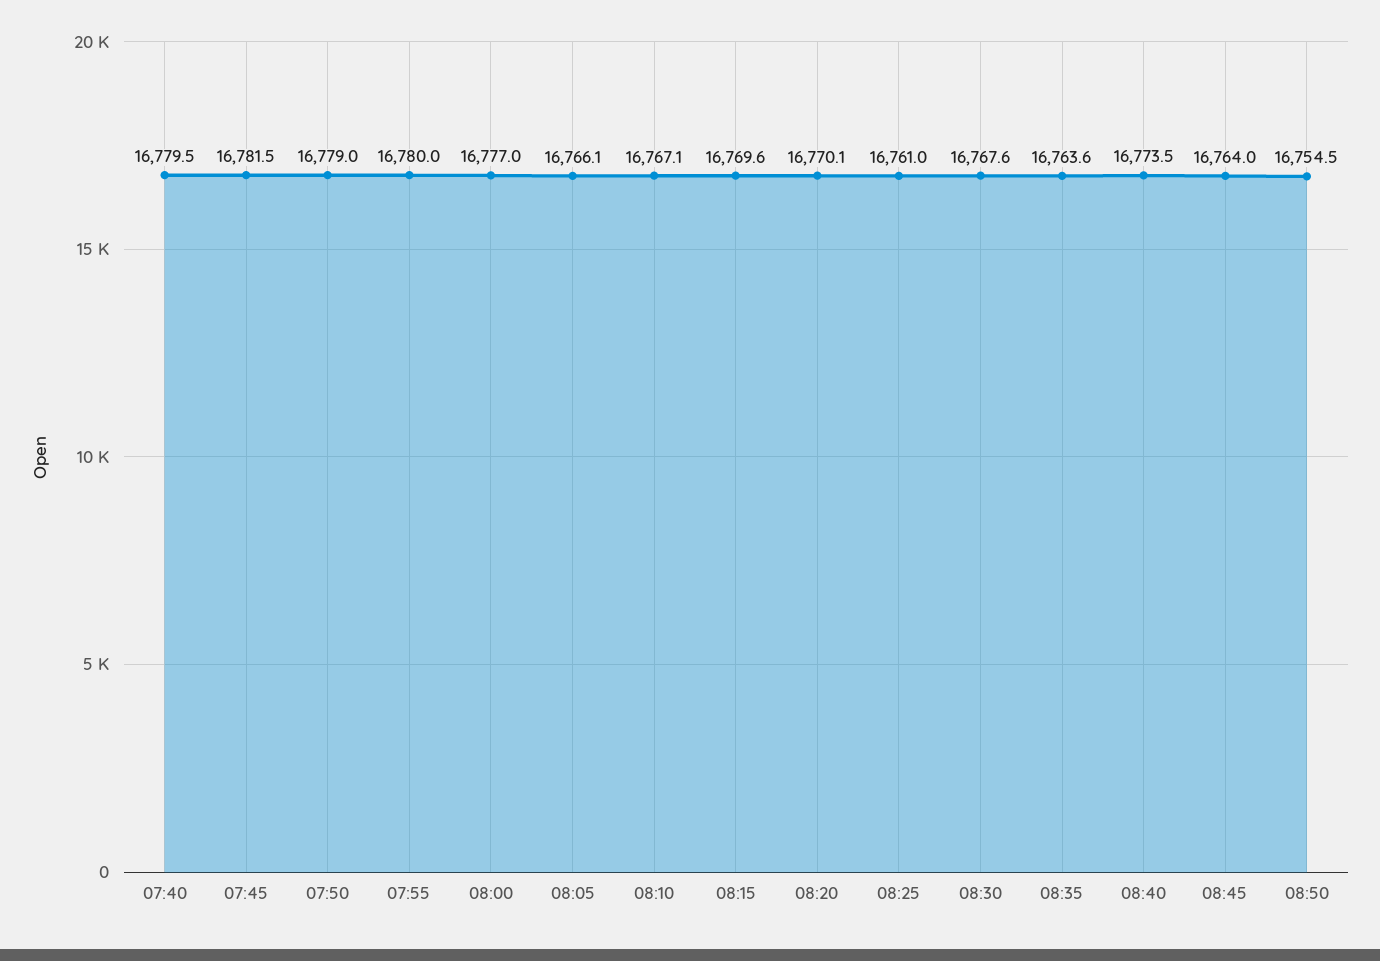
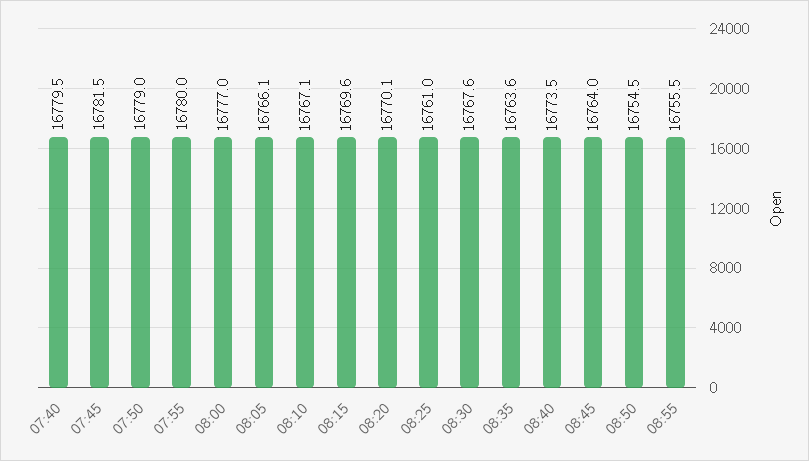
08:55: none -> 16755.5

